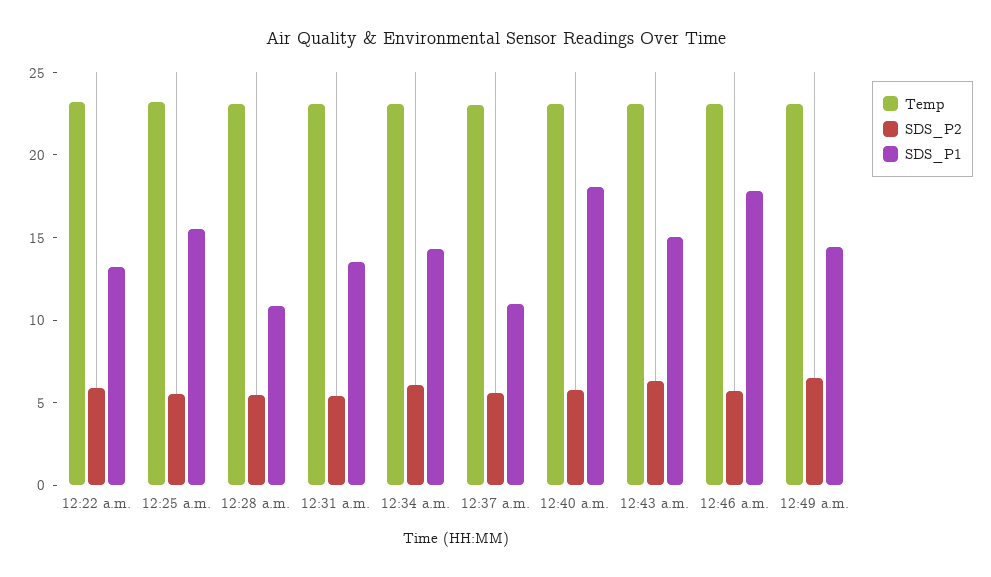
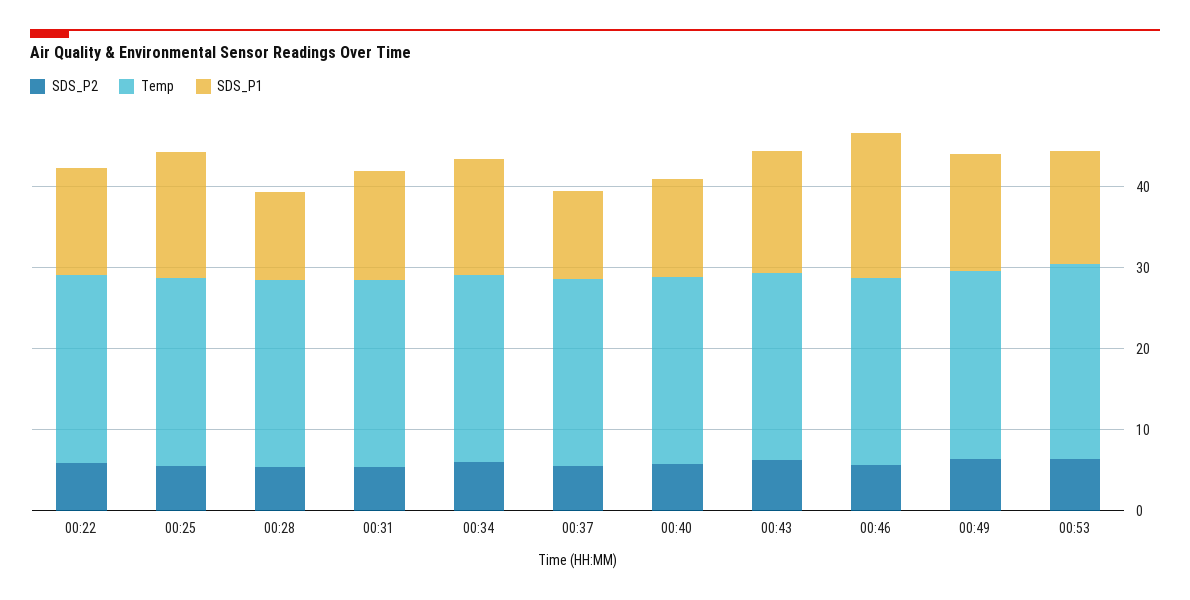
SDS_P1, 12:40 a.m.: 18 -> 12
SDS_P2, 00:53: none -> 6
Temp, 00:53: none -> 24
SDS_P1, 00:53: none -> 14

